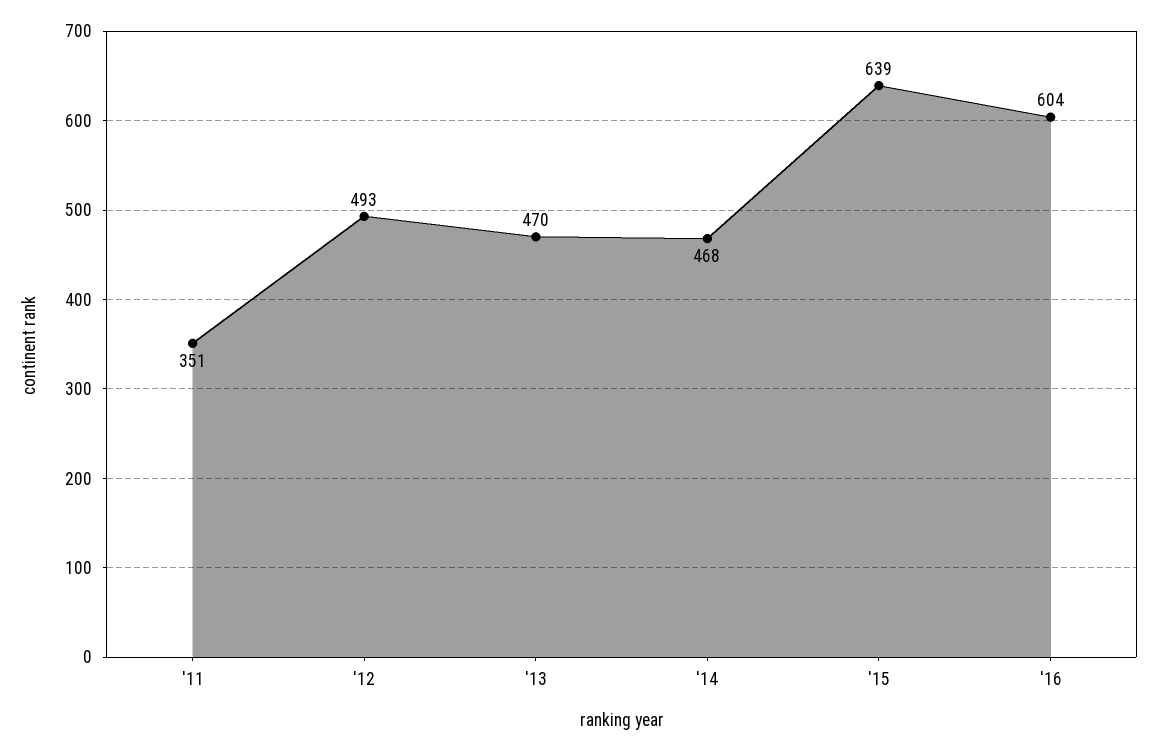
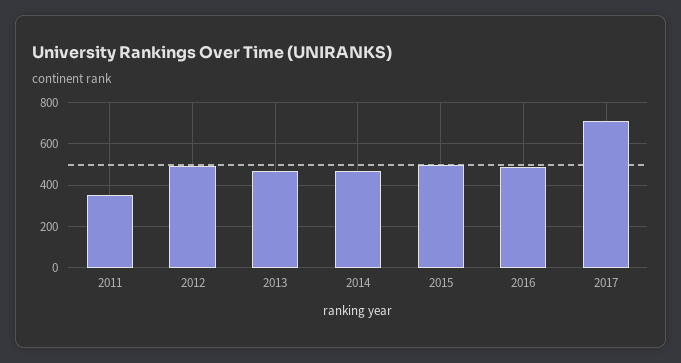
'15: 639 -> 500
'16: 604 -> 500
2017: none -> 700

